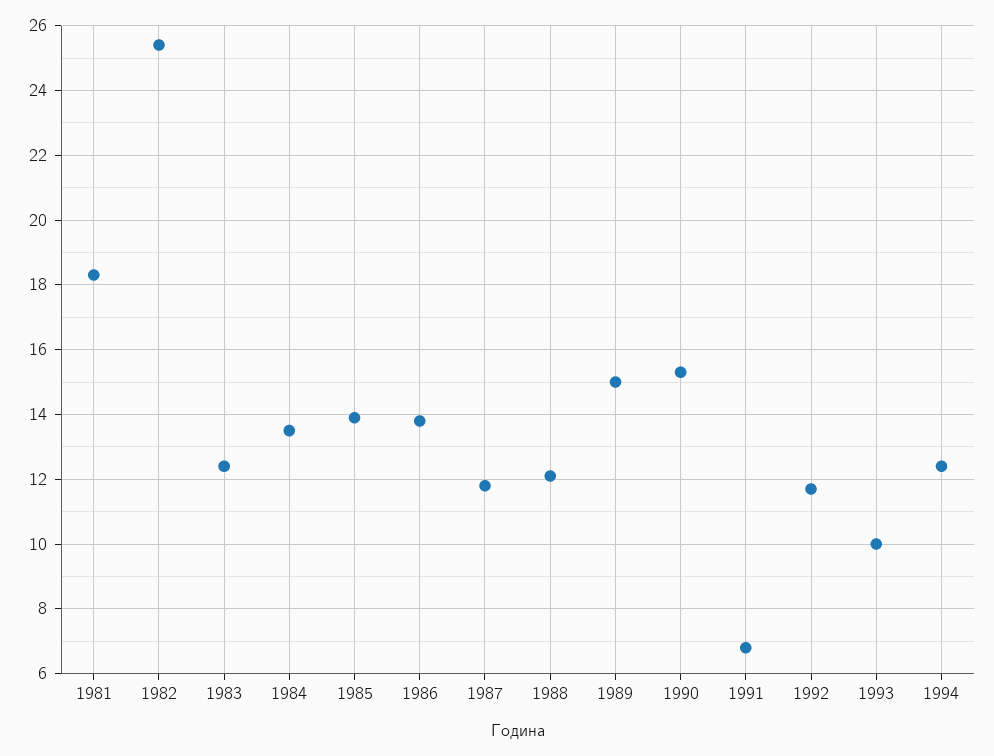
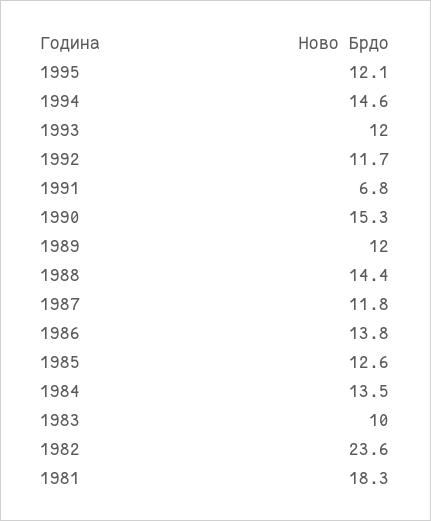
1982: 25.5 -> 23.6
1983: 12.5 -> 10
1985: 14 -> 12.6
1988: 12 -> 14.4
1989: 15 -> 12
1993: 10 -> 12
1994: 12.5 -> 14.6
1995: none -> 12.1

